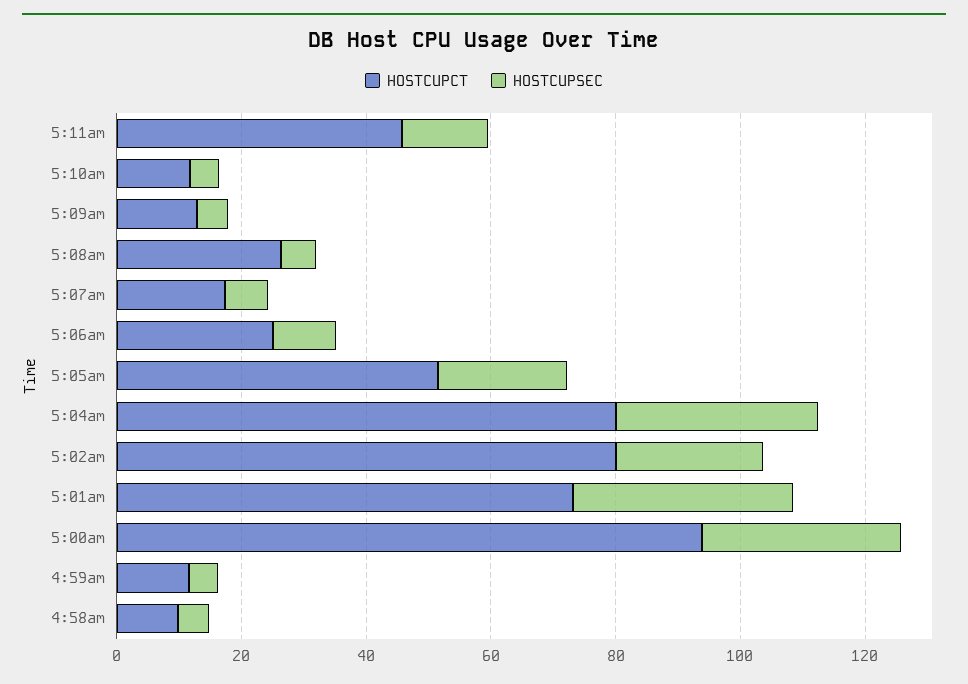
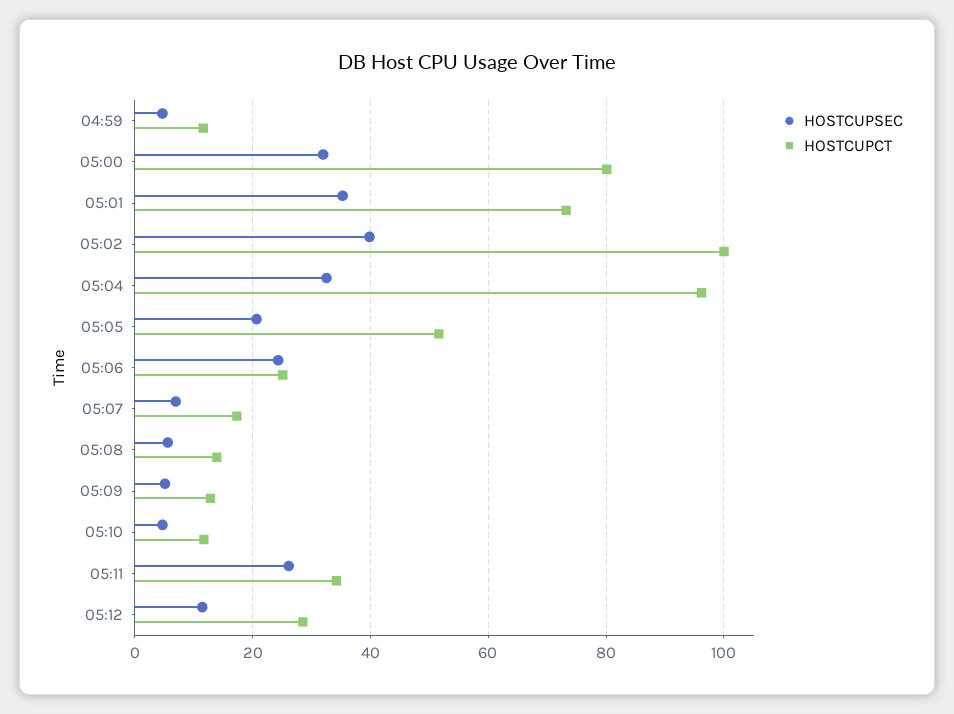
HOSTCUPCT, 5:11am: 45 -> 34
HOSTCUPSEC, 5:11am: 15 -> 26
HOSTCUPCT, 5:08am: 25 -> 14
HOSTCUPSEC, 5:06am: 10 -> 24
HOSTCUPCT, 5:04am: 80 -> 96
HOSTCUPCT, 5:02am: 80 -> 100
HOSTCUPSEC, 5:02am: 25 -> 40
HOSTCUPCT, 5:00am: 95 -> 80
HOSTCUPCT, 4:58am: 10 -> none
HOSTCUPSEC, 4:58am: 5 -> none
HOSTCUPSEC, 05:12: none -> 12
HOSTCUPCT, 05:12: none -> 28

